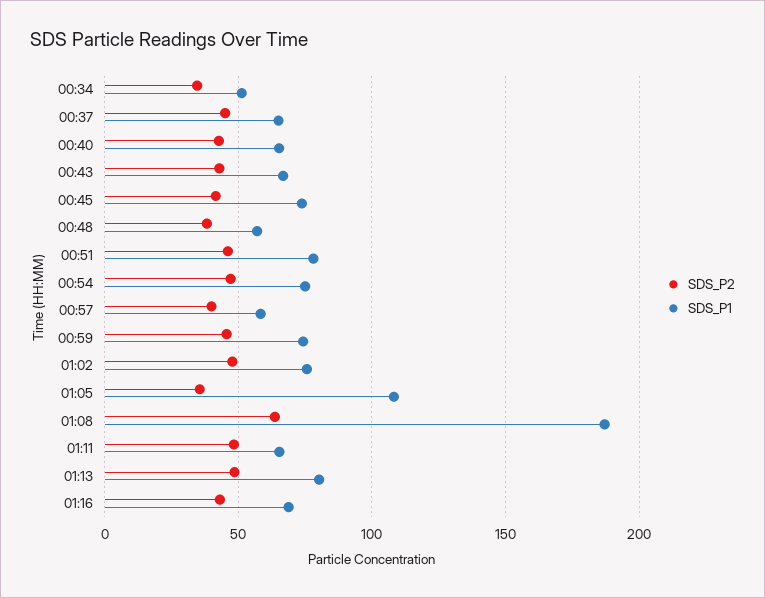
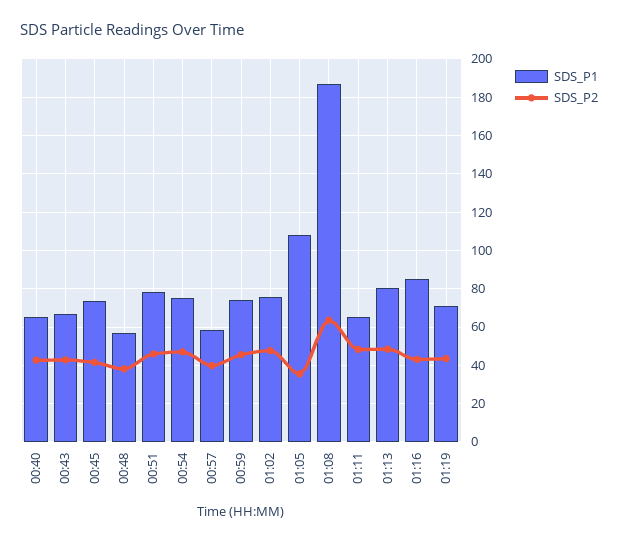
SDS_P2, 00:34: 35 -> none
SDS_P1, 00:34: 50 -> none
SDS_P2, 00:37: 45 -> none
SDS_P1, 00:37: 65 -> none
SDS_P1, 01:16: 70 -> 85
SDS_P1, 01:19: none -> 70
SDS_P2, 01:19: none -> 45

